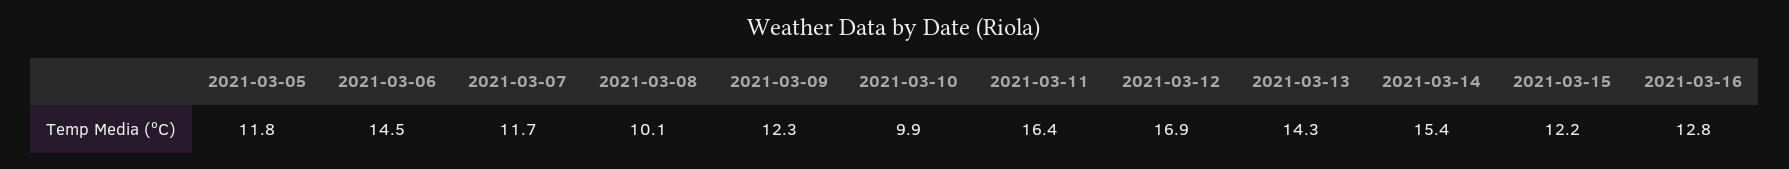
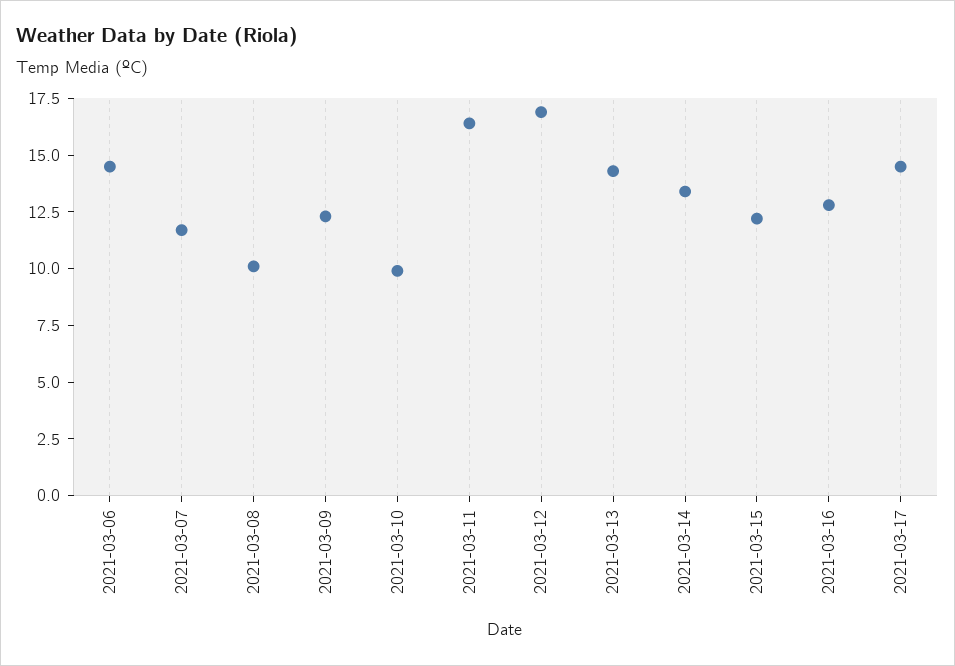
2021-03-05: 11.8 -> none
2021-03-14: 15.4 -> 13.5
2021-03-17: none -> 14.5

